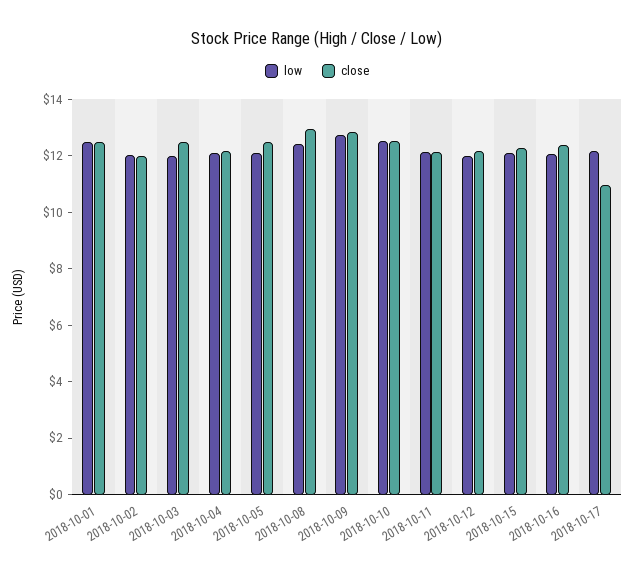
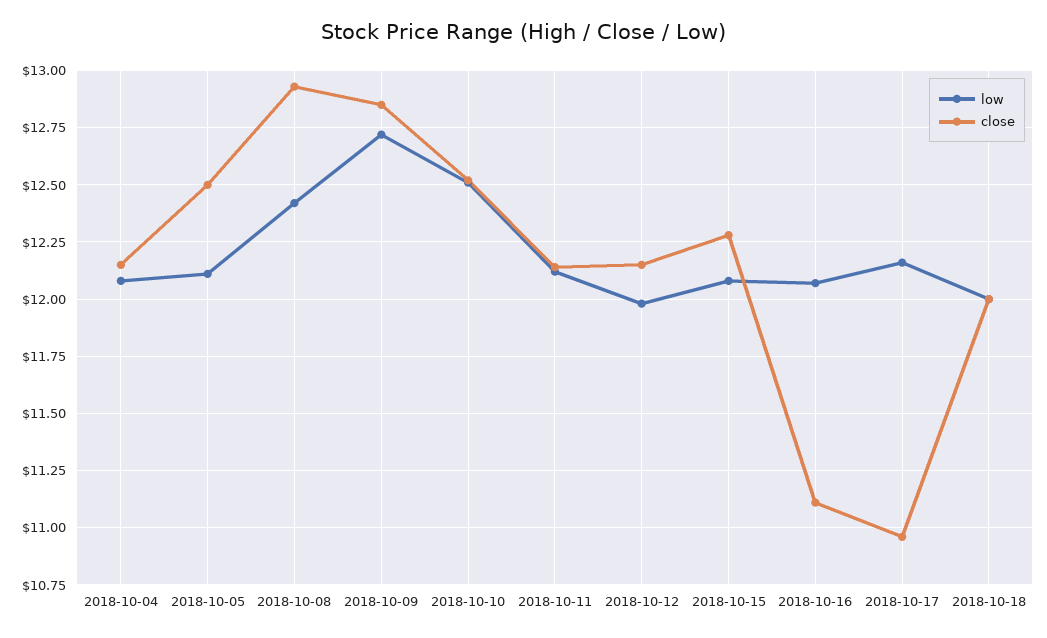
low, 2018-10-01: 12.5 -> none
close, 2018-10-01: 12.5 -> none
low, 2018-10-02: 12 -> none
close, 2018-10-02: 12 -> none
low, 2018-10-03: 12 -> none
close, 2018-10-03: 12.5 -> none
close, 2018-10-16: 12.5 -> 11.1
low, 2018-10-18: none -> 12
close, 2018-10-18: none -> 12

